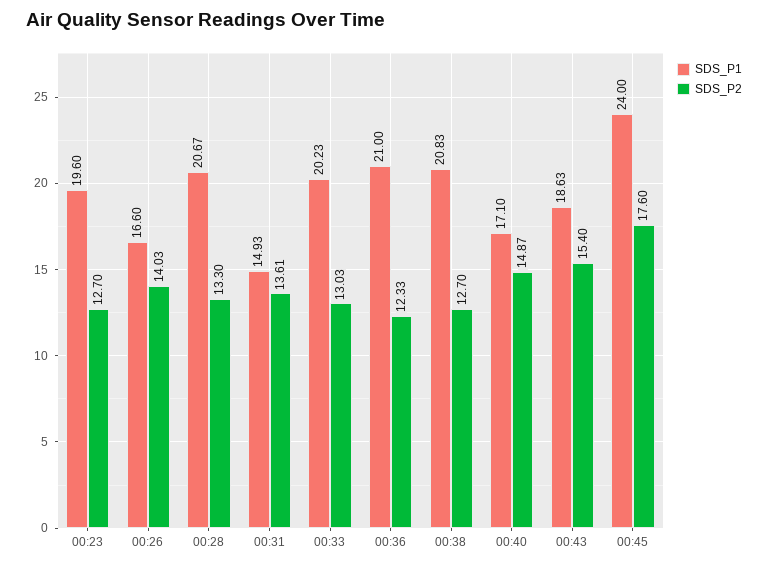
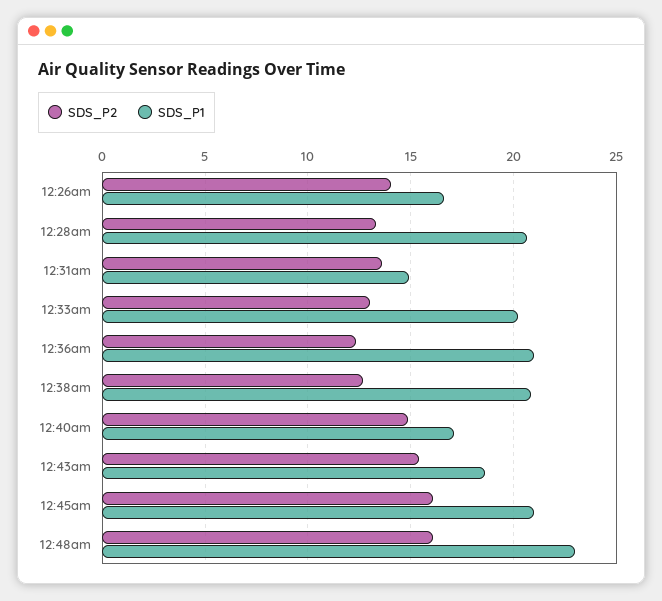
SDS_P1, 00:23: 19.6 -> none
SDS_P2, 00:23: 12.7 -> none
SDS_P1, 00:45: 24 -> 21
SDS_P2, 00:45: 17.6 -> 16
SDS_P2, 12:48am: none -> 16
SDS_P1, 12:48am: none -> 23

